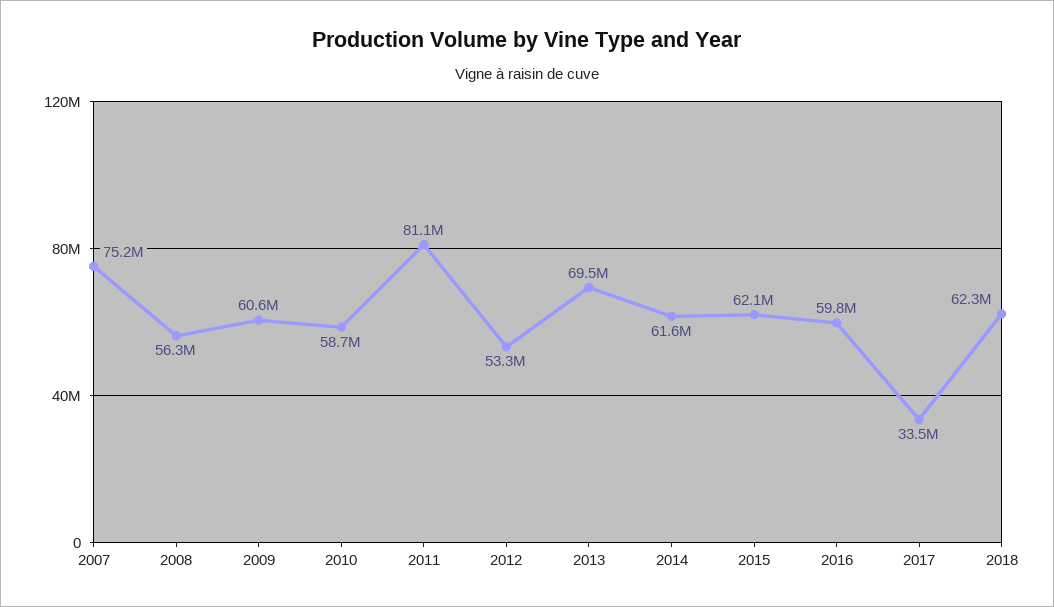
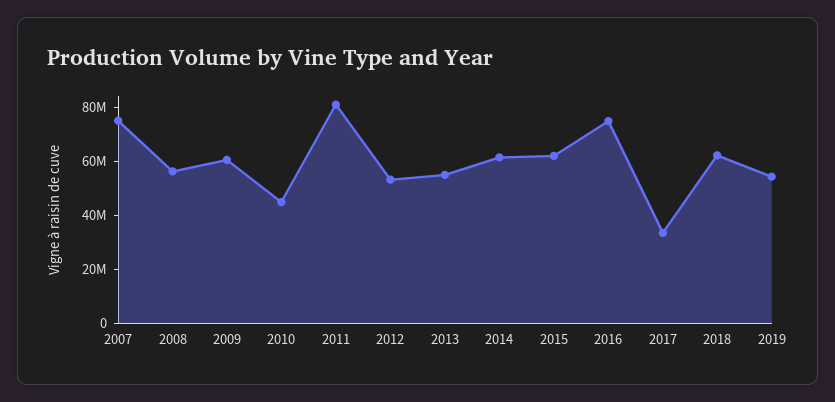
2010: 58700000 -> 45000000
2013: 69500000 -> 55000000
2016: 59800000 -> 75000000
2019: none -> 55000000

